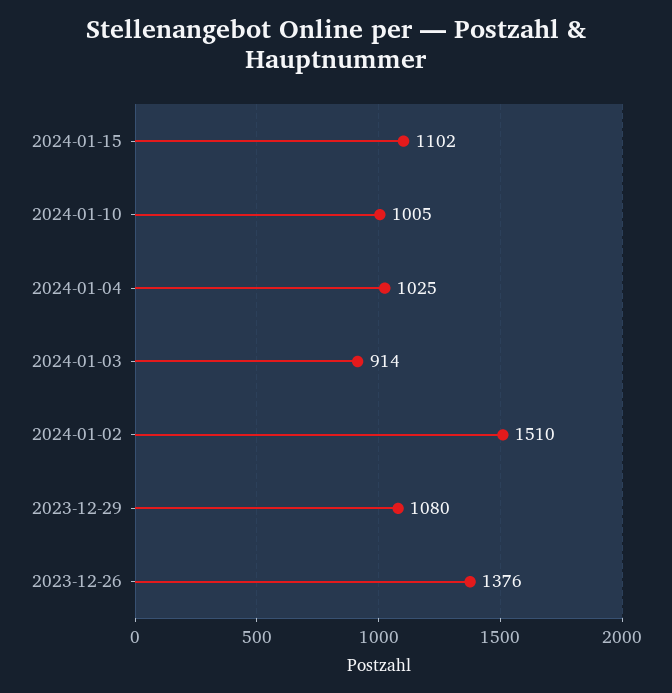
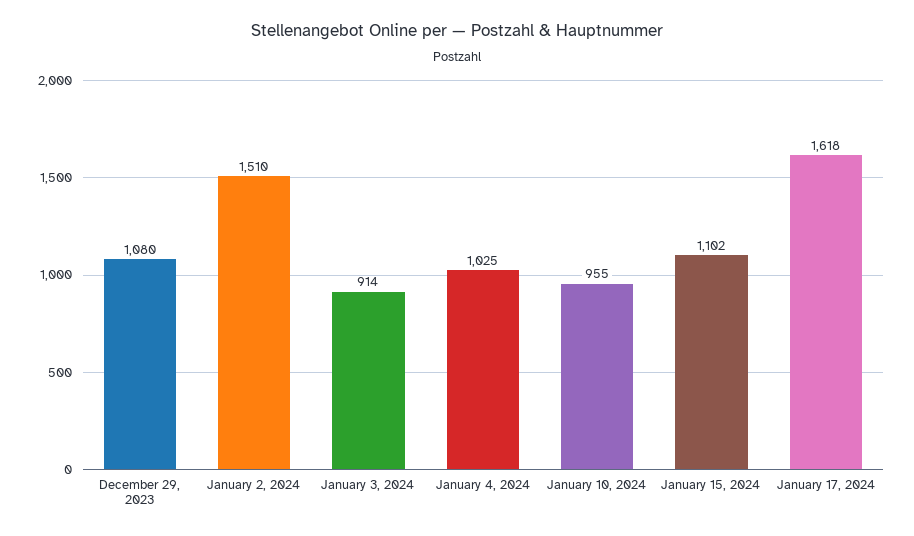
2024-01-10: 1005 -> 955
2023-12-26: 1376 -> none
January 17, 2024: none -> 1618

